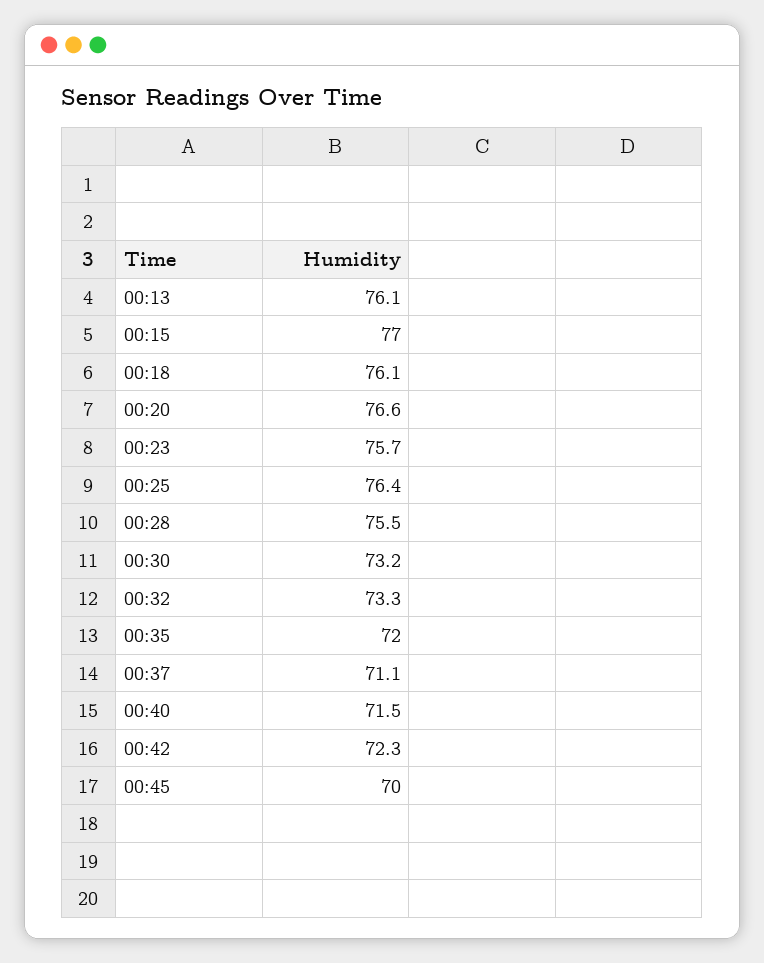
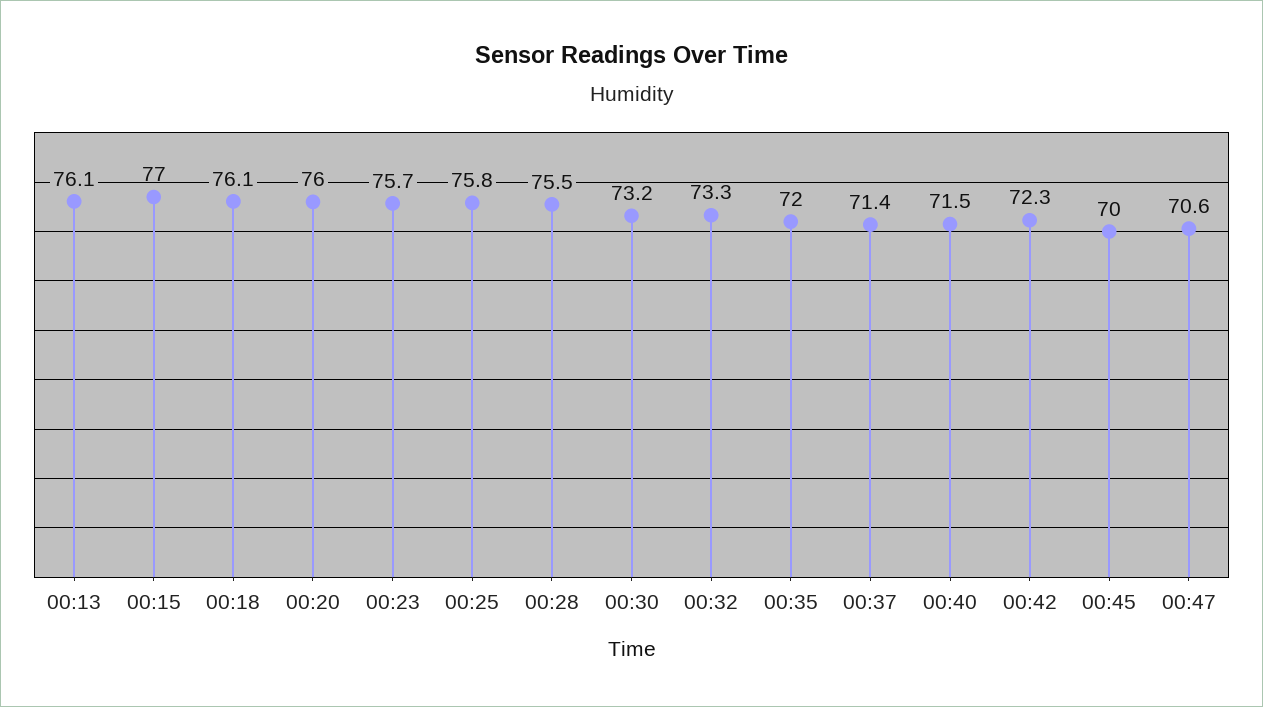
00:20: 76.6 -> 76
00:25: 76.4 -> 75.8
00:37: 71.1 -> 71.4
00:47: none -> 70.6

